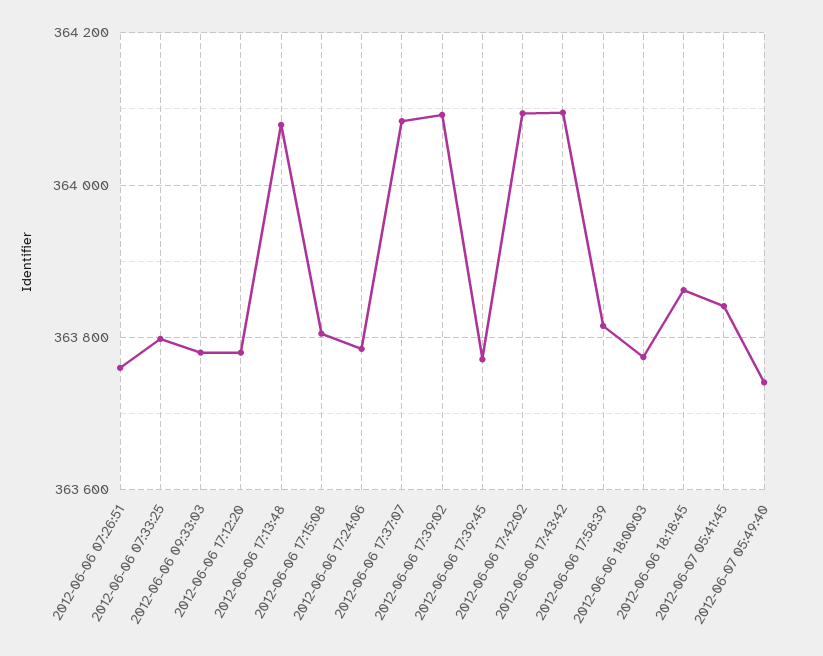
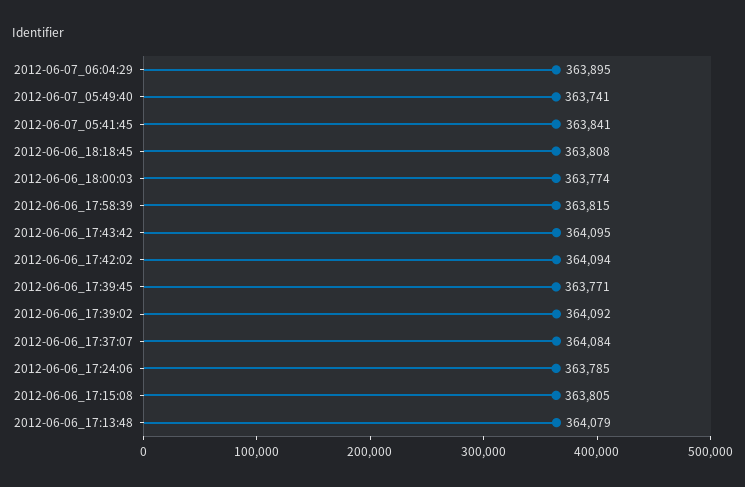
2012-06-06 07:26:51: 363760 -> none
2012-06-06 07:33:25: 363800 -> none
2012-06-06 09:33:03: 363780 -> none
2012-06-06 17:12:20: 363780 -> none
2012-06-06 18:18:45: 363860 -> 363808
2012-06-07_06:04:29: none -> 363895

